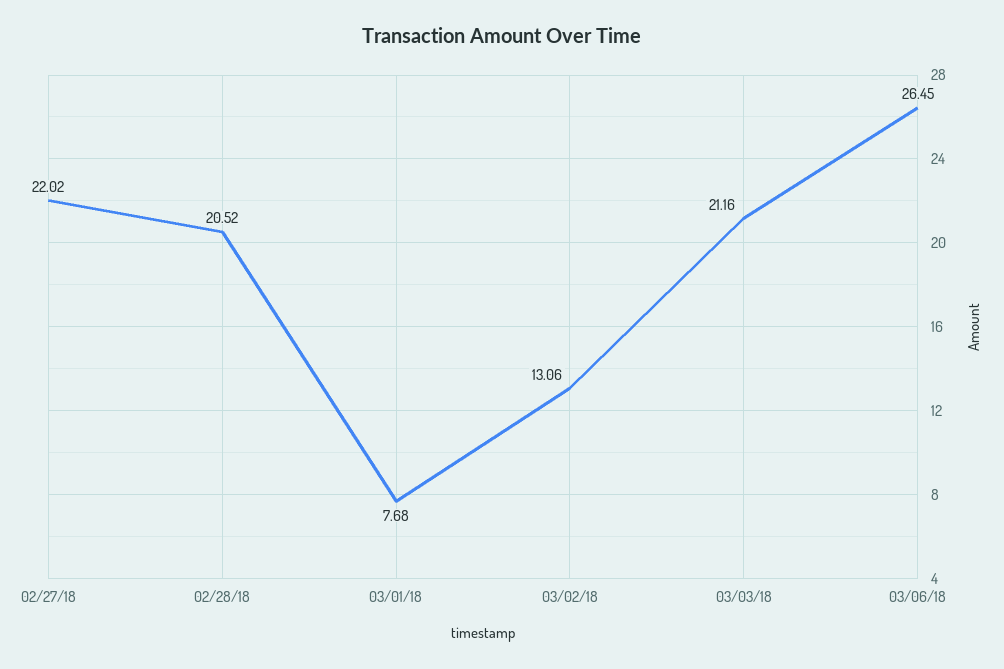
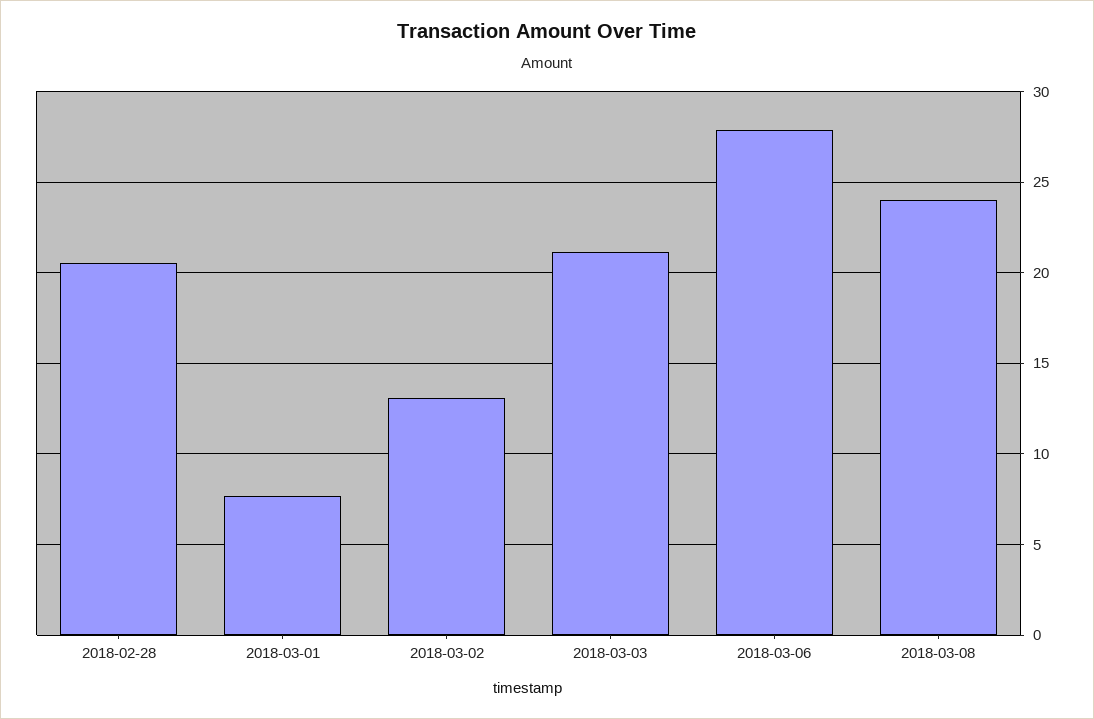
02/27/18: 22.02 -> none
03/06/18: 26.45 -> 28
2018-03-08: none -> 24

